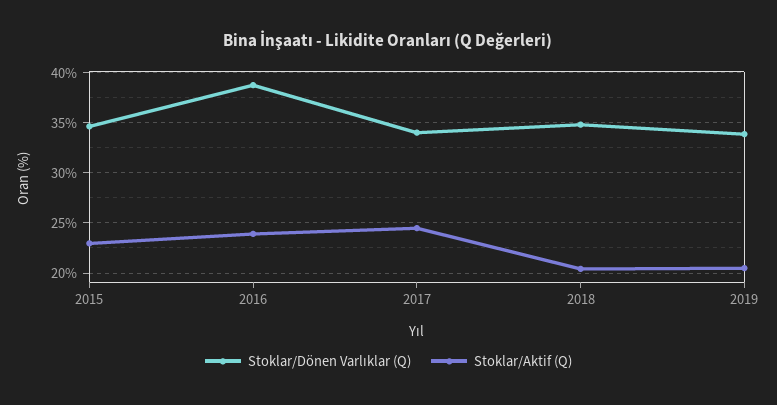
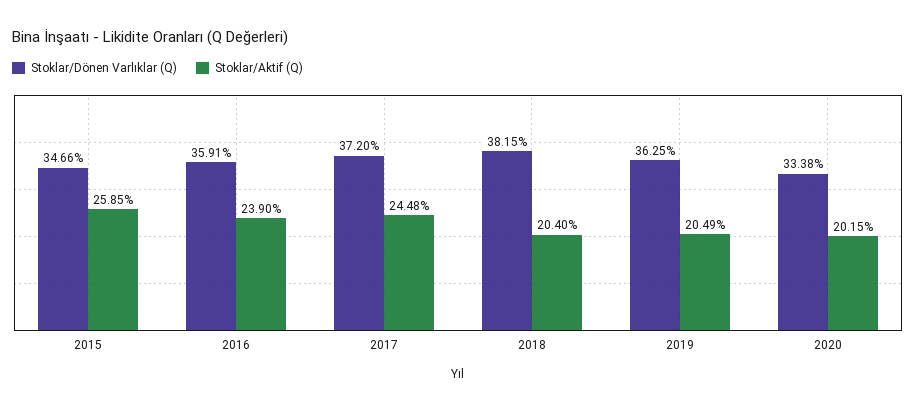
Stoklar/Aktif (Q), 2015: 23 -> 25.85
Stoklar/Dönen Varlıklar (Q), 2016: 39 -> 35.91
Stoklar/Dönen Varlıklar (Q), 2017: 34 -> 37.2
Stoklar/Dönen Varlıklar (Q), 2018: 35 -> 38.15
Stoklar/Dönen Varlıklar (Q), 2019: 34 -> 36.25
Stoklar/Dönen Varlıklar (Q), 2020: none -> 33.38
Stoklar/Aktif (Q), 2020: none -> 20.15

